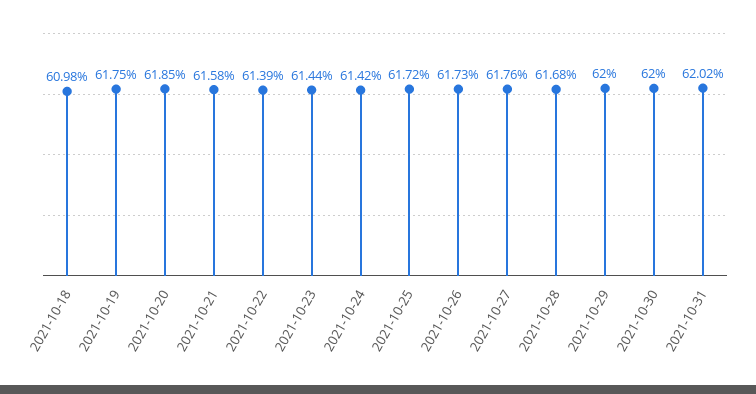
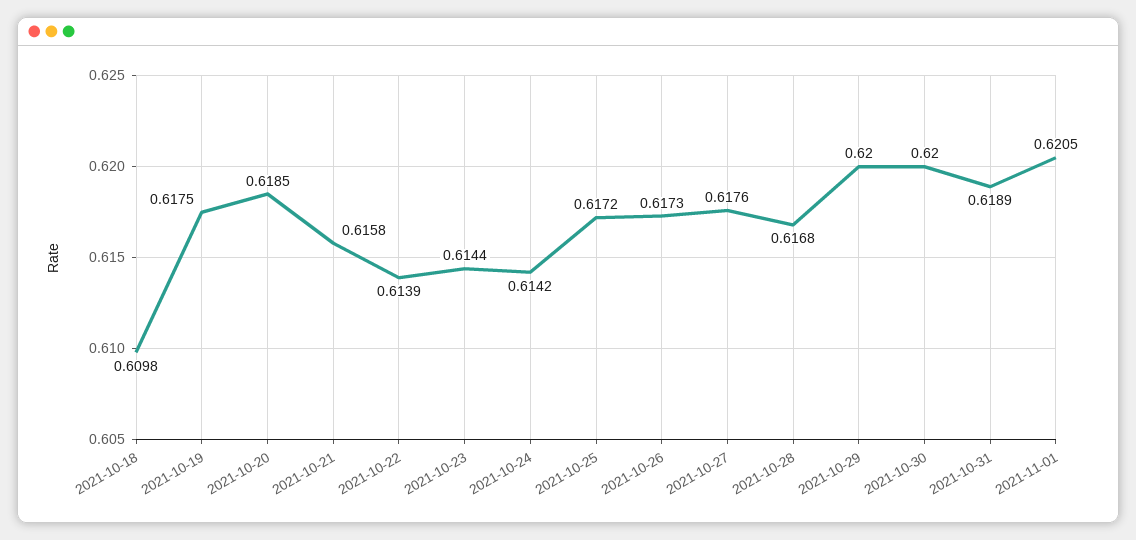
2021-10-31: 0.6202 -> 0.6189
2021-11-01: none -> 0.6205

